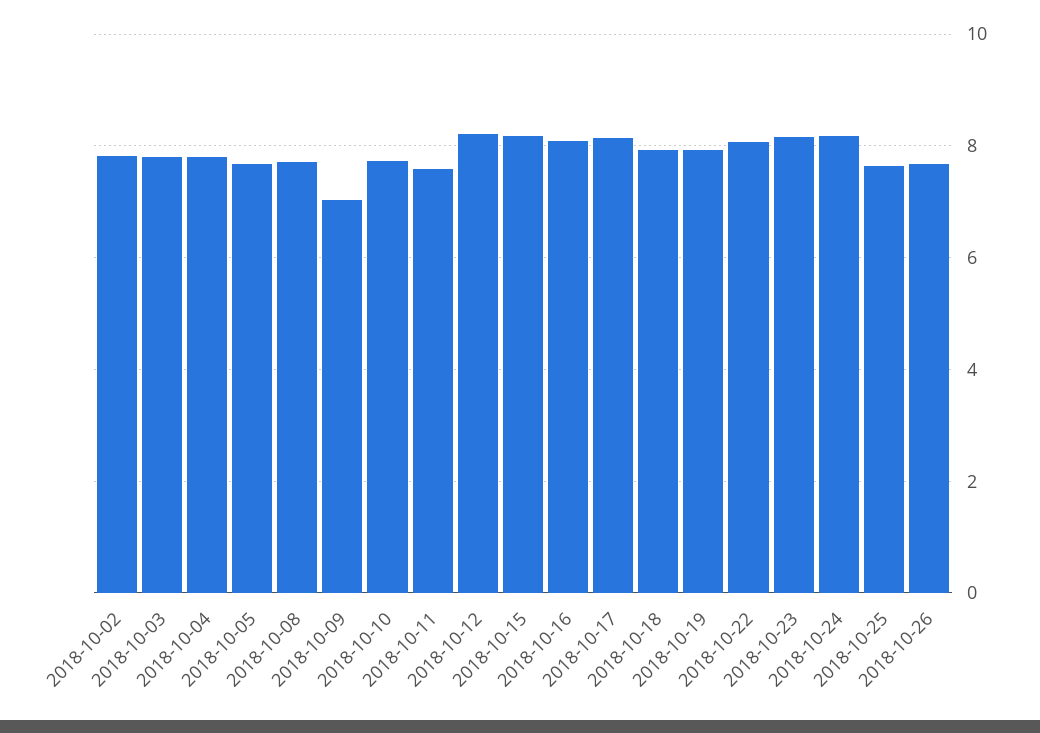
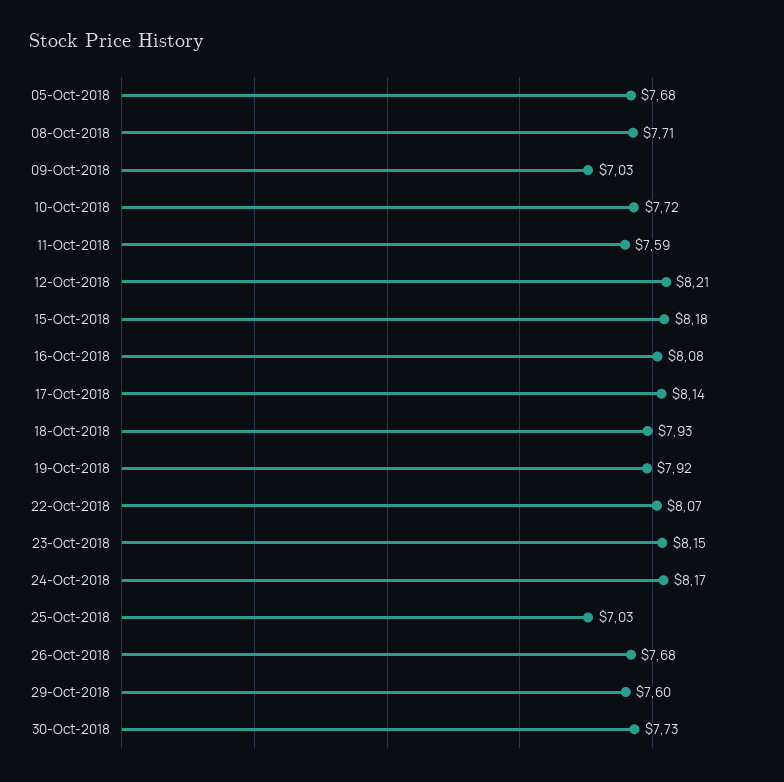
2018-10-02: 7.8 -> none
2018-10-03: 7.8 -> none
2018-10-04: 7.8 -> none
2018-10-25: 7.6 -> 7.03
29-Oct-2018: none -> 7.6
30-Oct-2018: none -> 7.73

